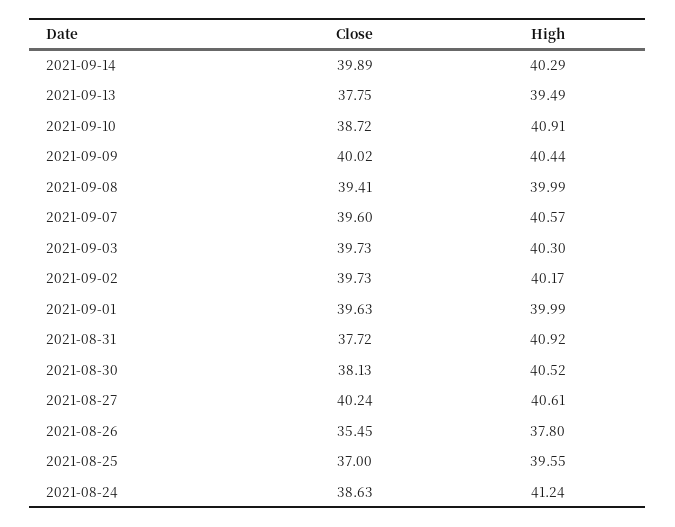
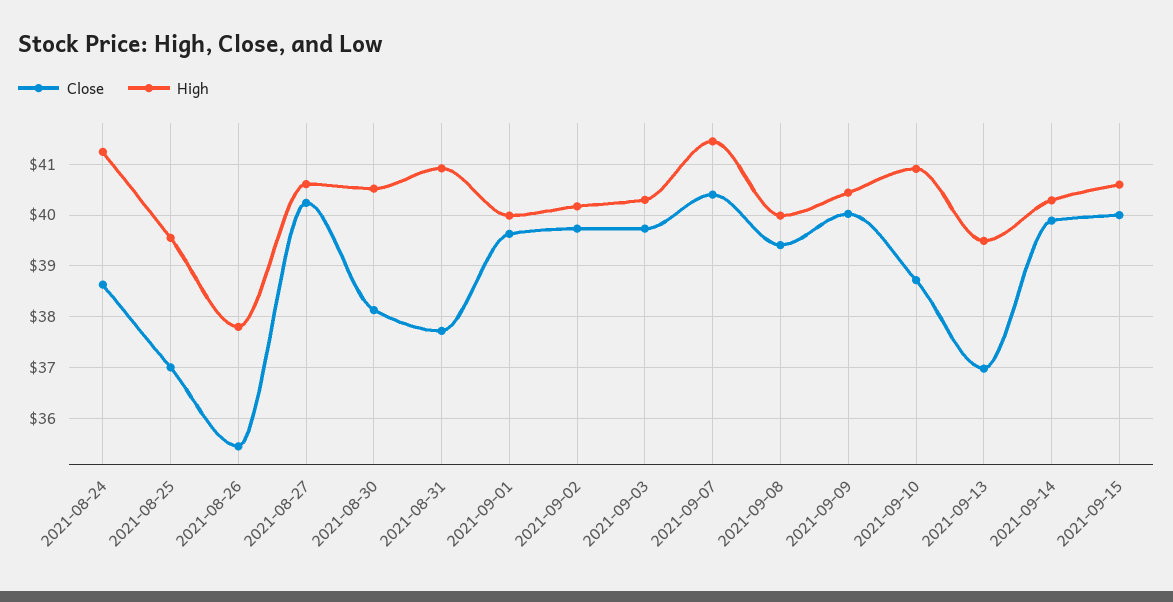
Close, 2021-09-13: 37.75 -> 37
Close, 2021-09-07: 39.6 -> 40.4
High, 2021-09-07: 40.57 -> 41.4
Close, 2021-09-15: none -> 40
High, 2021-09-15: none -> 40.6

